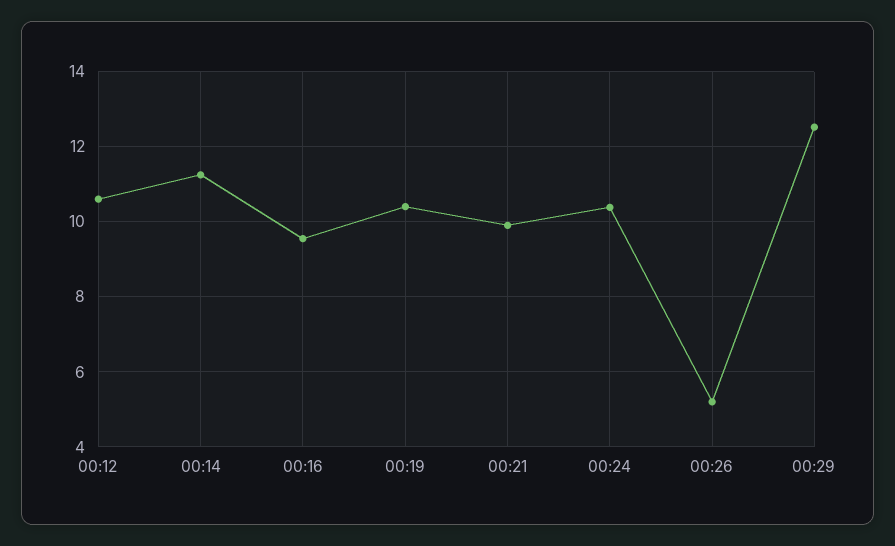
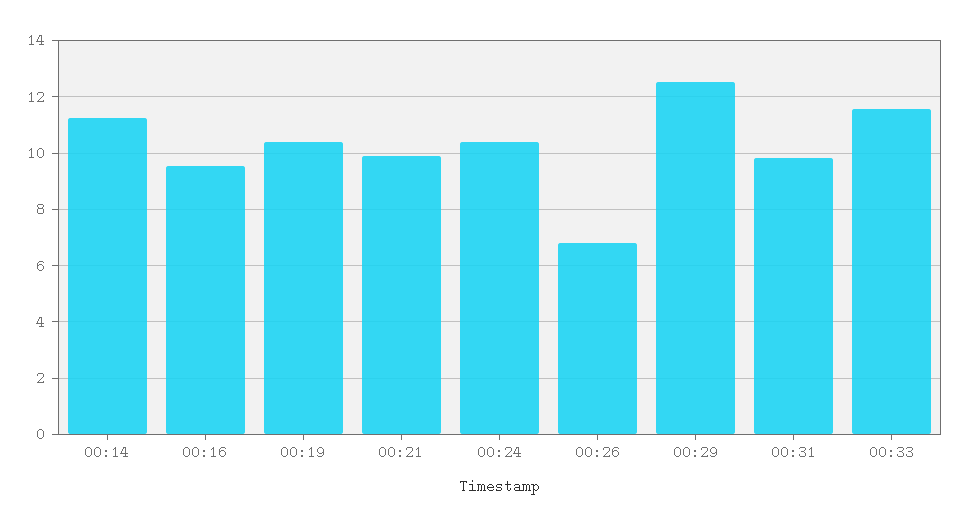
00:12: 10.6 -> none
00:26: 5.2 -> 6.75
00:31: none -> 9.75
00:33: none -> 11.5

